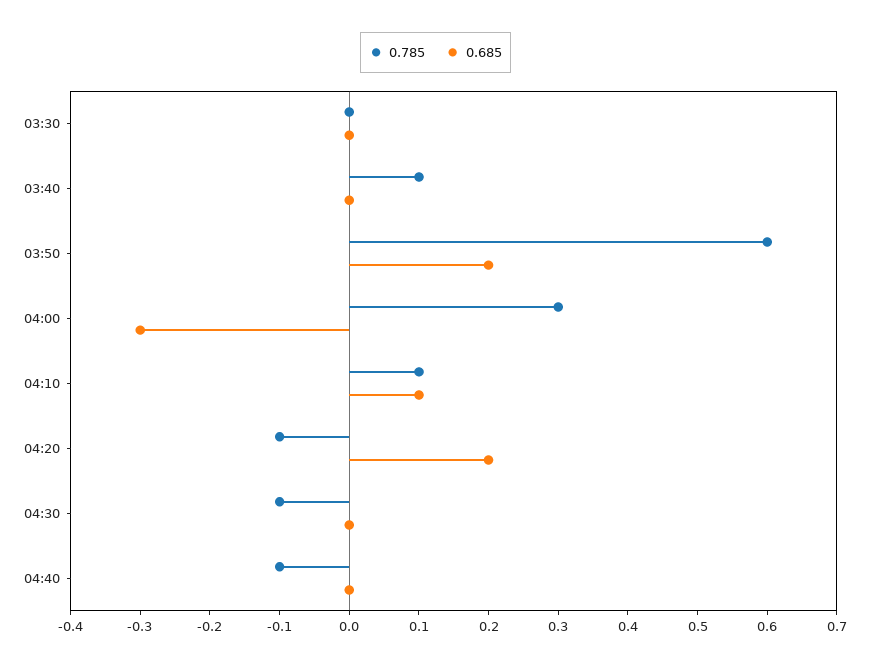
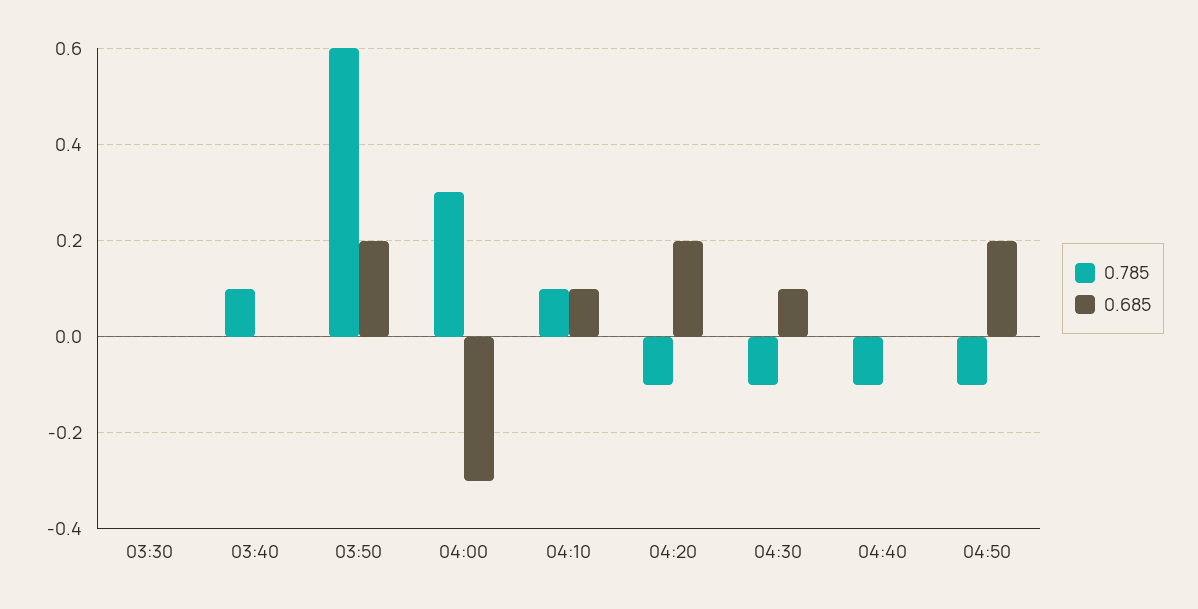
0.685, 04:30: 0 -> 0.1
0.785, 04:50: none -> -0.1
0.685, 04:50: none -> 0.2

